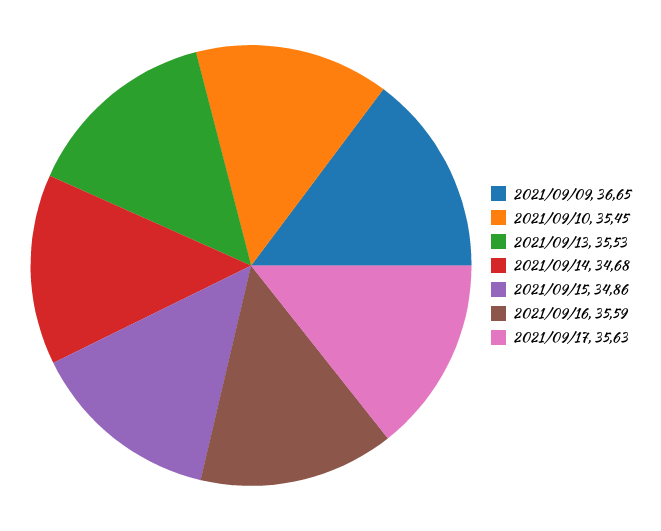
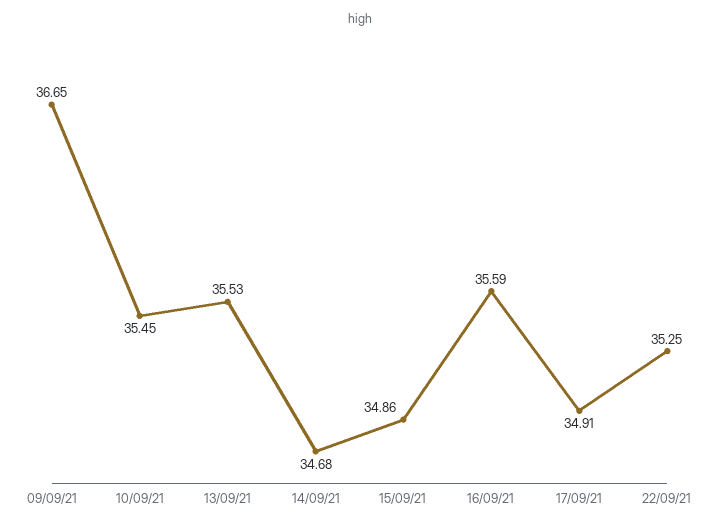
2021/09/17: 35.63 -> 34.91
22/09/21: none -> 35.25

